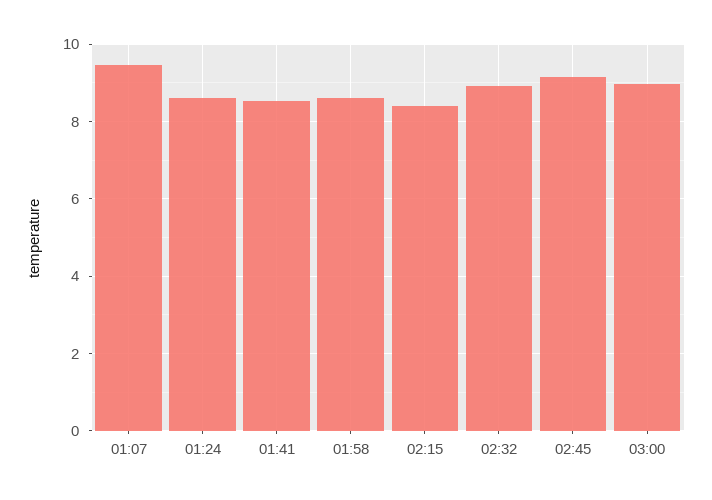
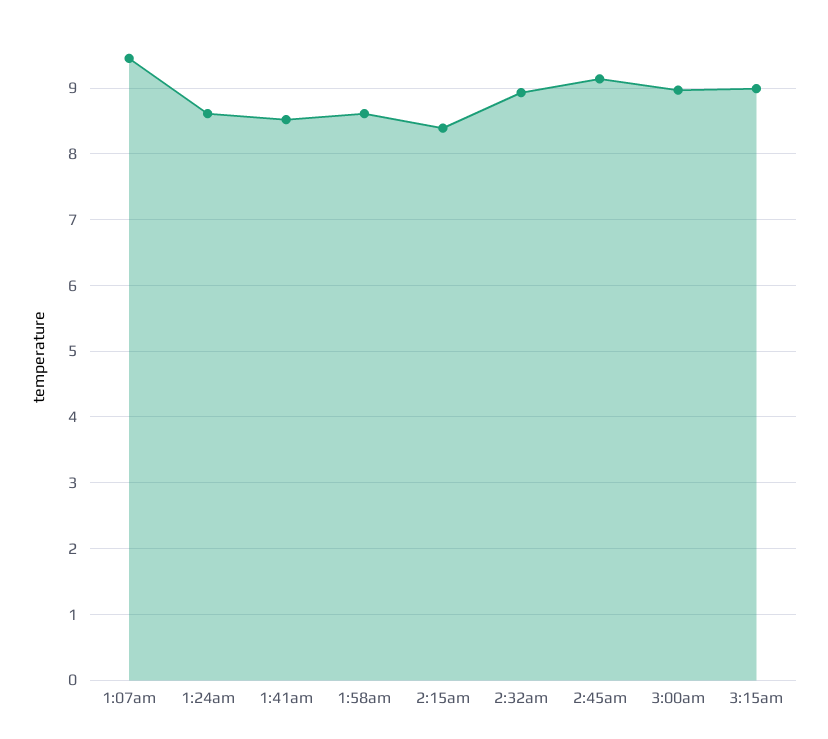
3:15am: none -> 9

